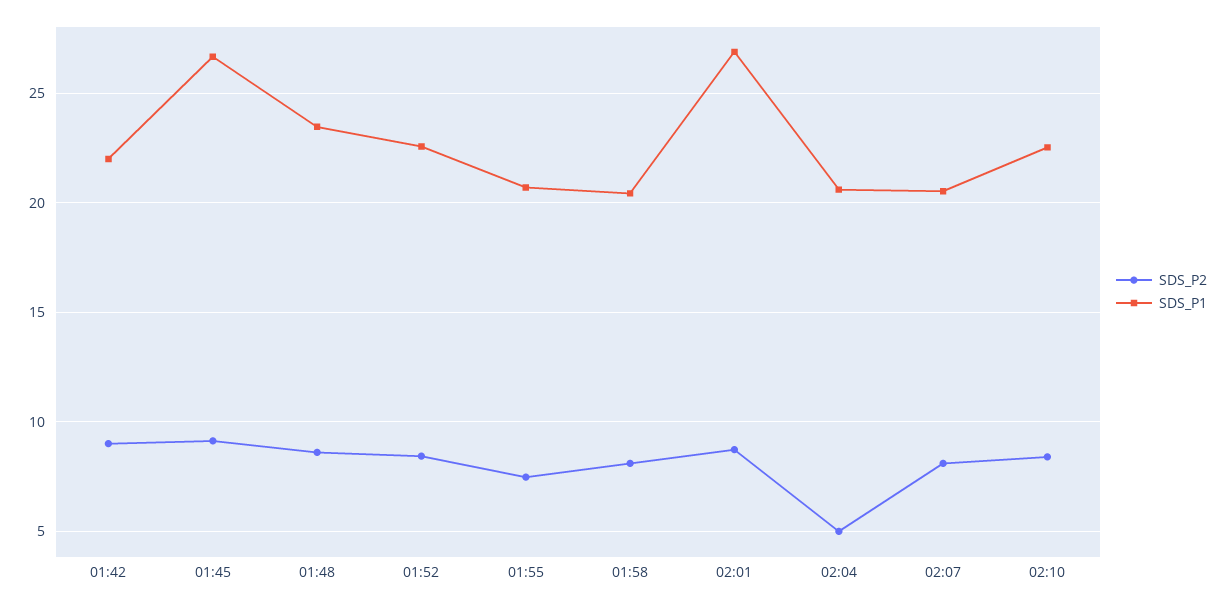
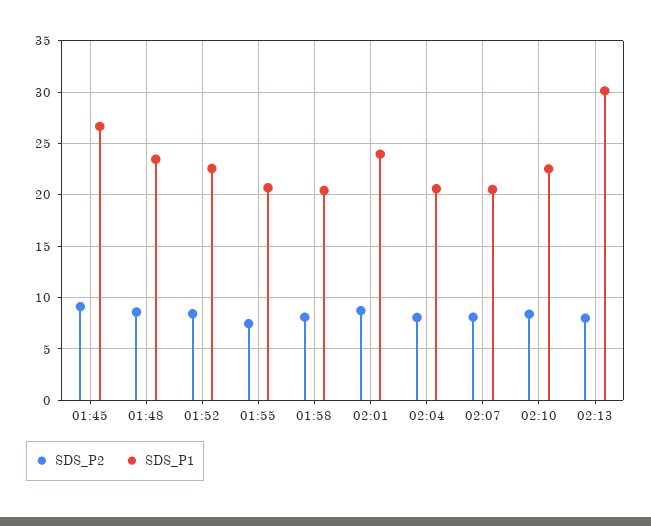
SDS_P2, 01:42: 9 -> none
SDS_P1, 01:42: 22 -> none
SDS_P1, 02:01: 27 -> 24
SDS_P2, 02:04: 5 -> 8
SDS_P2, 02:13: none -> 8
SDS_P1, 02:13: none -> 30

